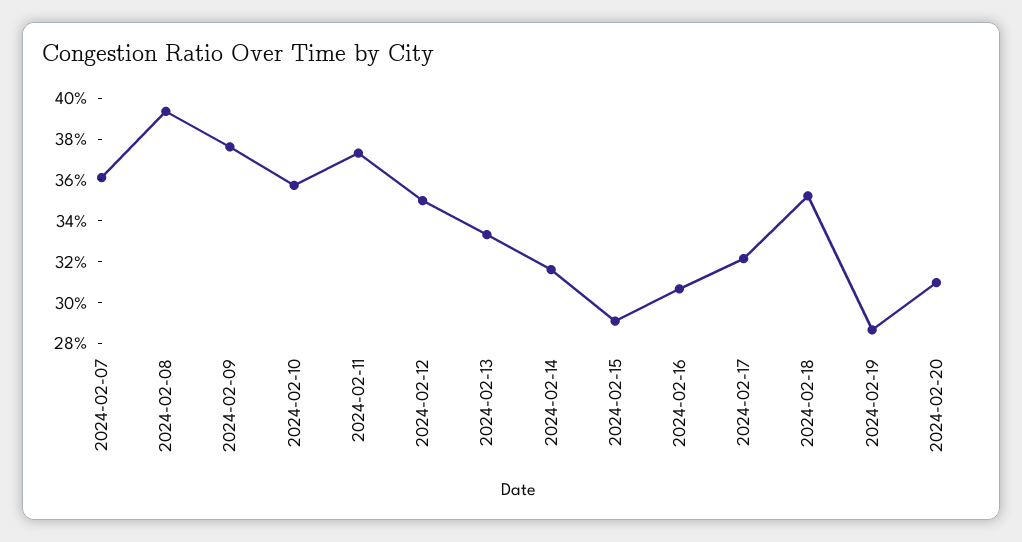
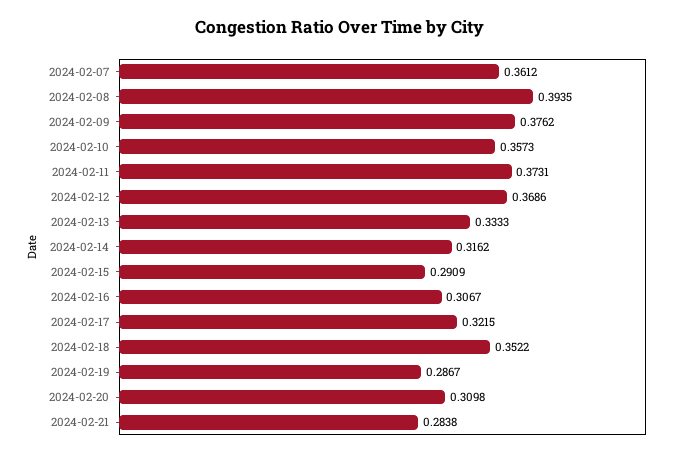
2024-02-12: 0.35 -> 0.3686
2024-02-21: none -> 0.2838

